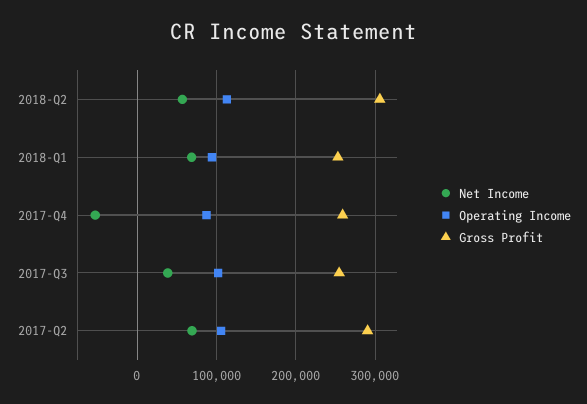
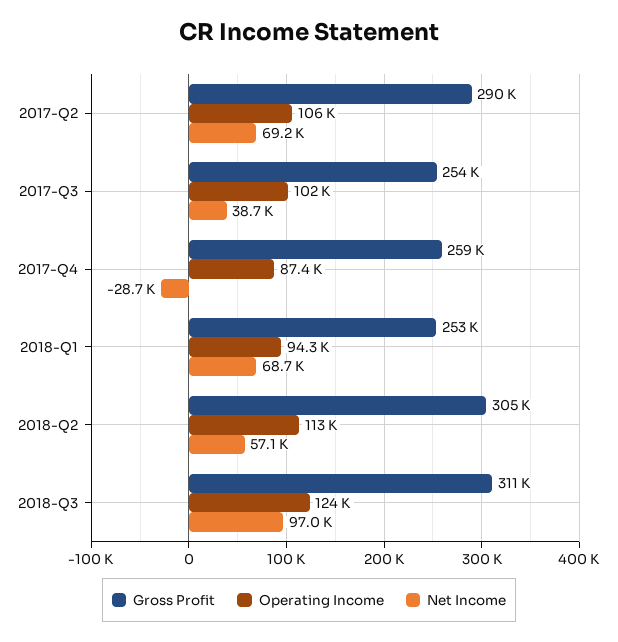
Net Income, 2017-Q4: -50000 -> -28700
Gross Profit, 2018-Q3: none -> 311000
Operating Income, 2018-Q3: none -> 124000
Net Income, 2018-Q3: none -> 97000

